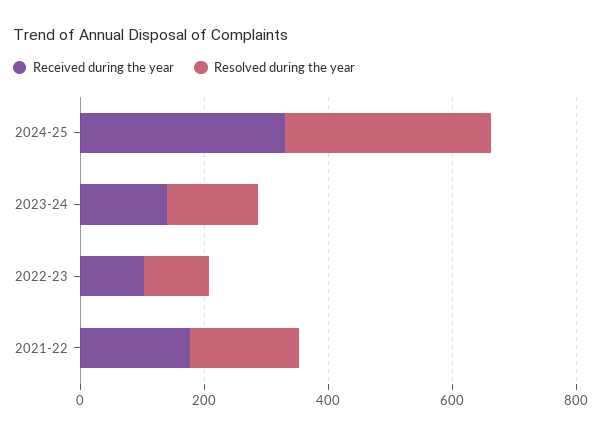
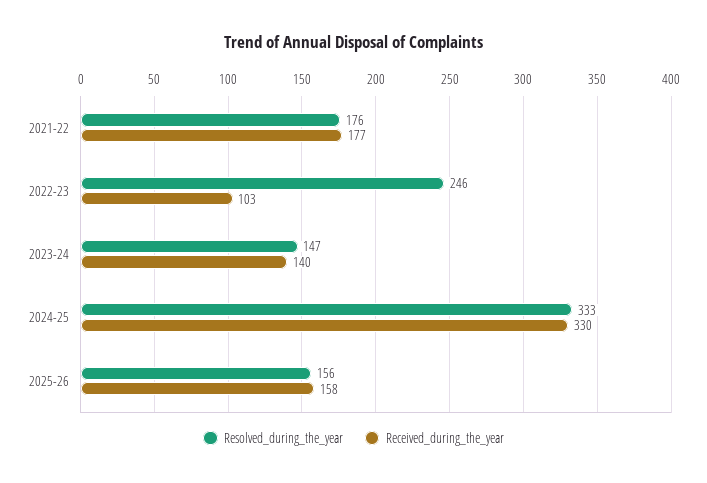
Resolved during the year, 2022-23: 100 -> 246
Resolved during the year, 2025-26: none -> 156
Received during the year, 2025-26: none -> 158

